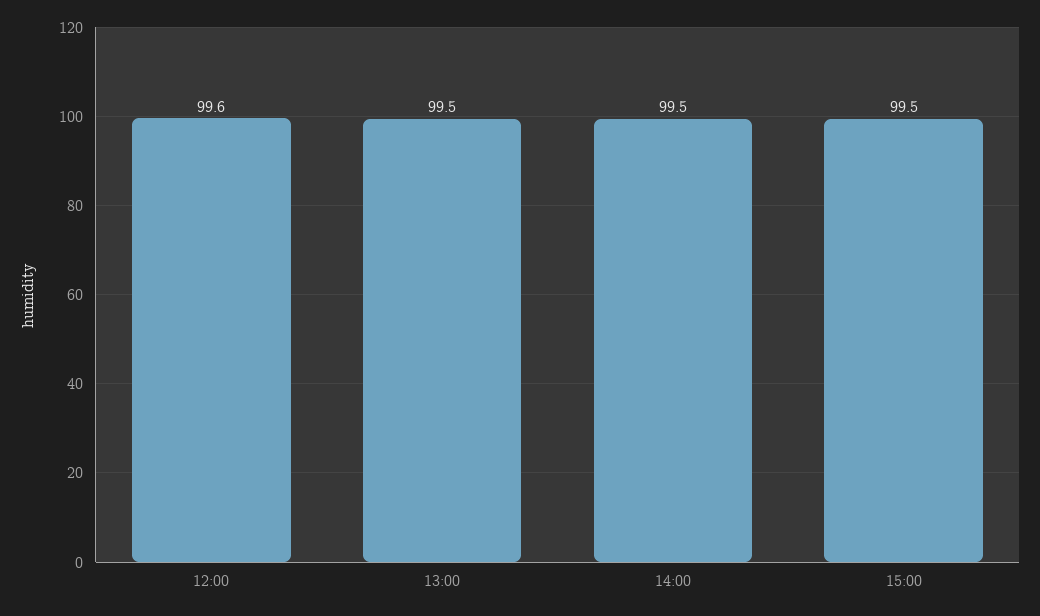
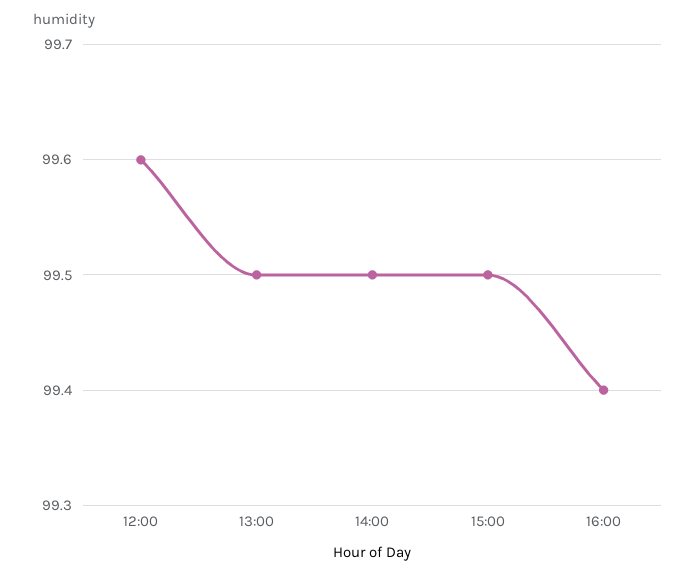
16:00: none -> 99.4

